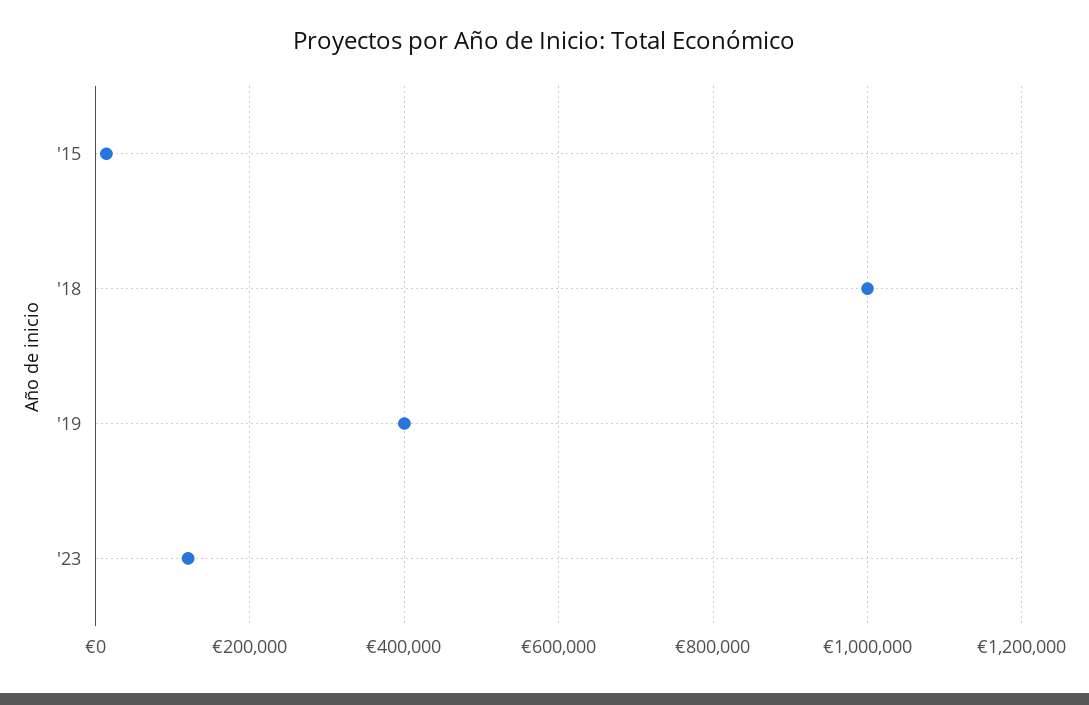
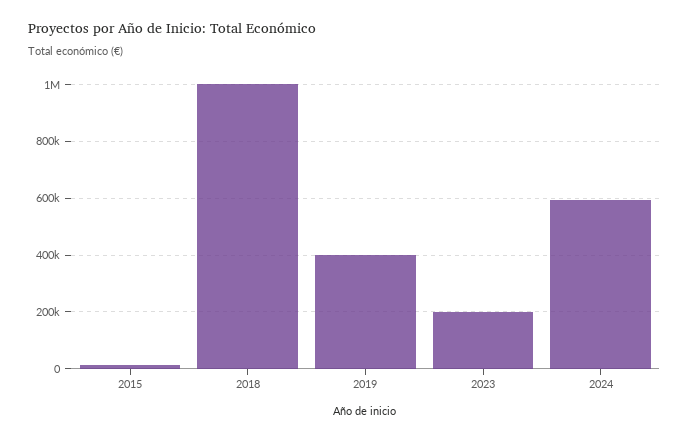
'23: 120000 -> 200000
2024: none -> 600000

